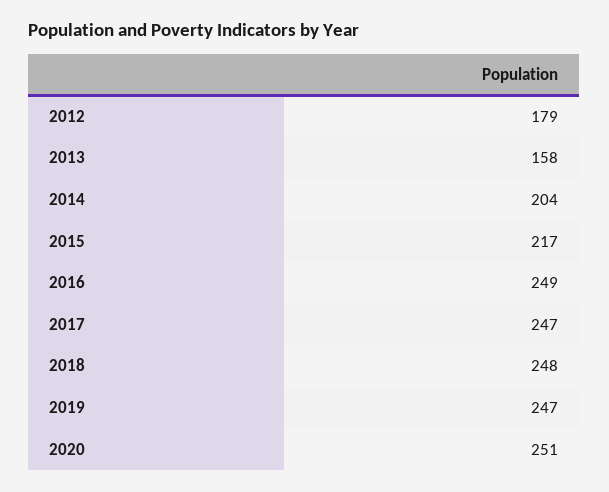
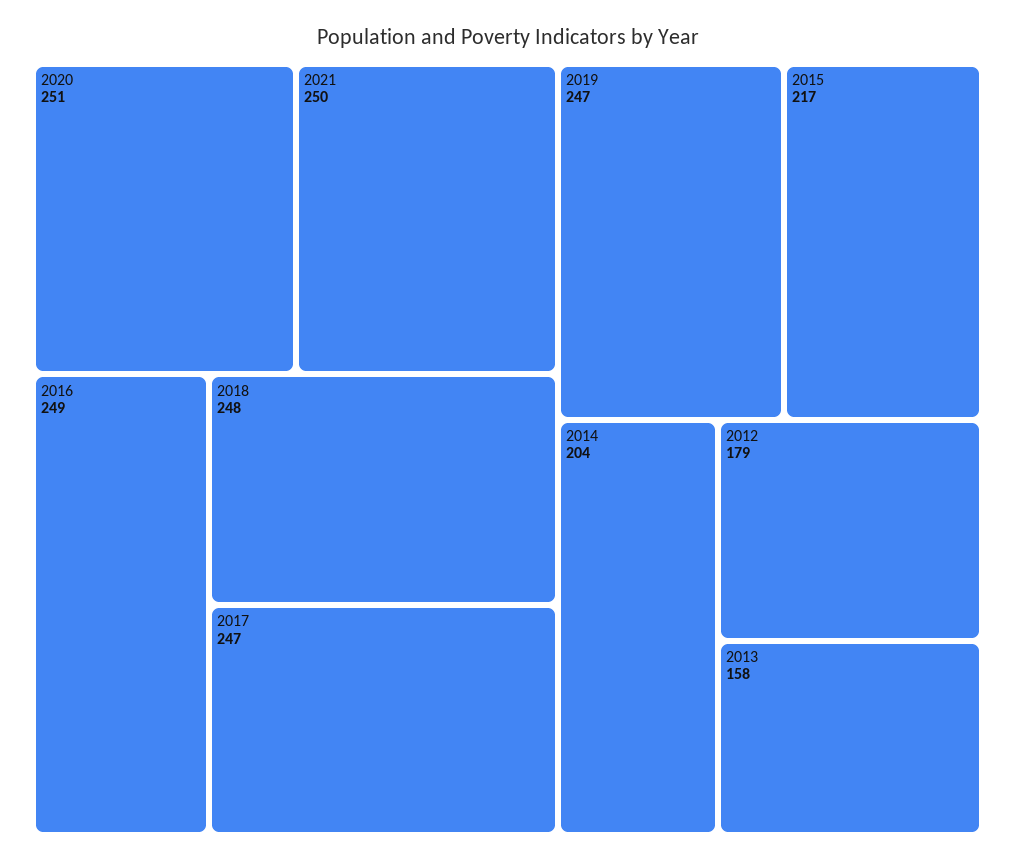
2021: none -> 250

